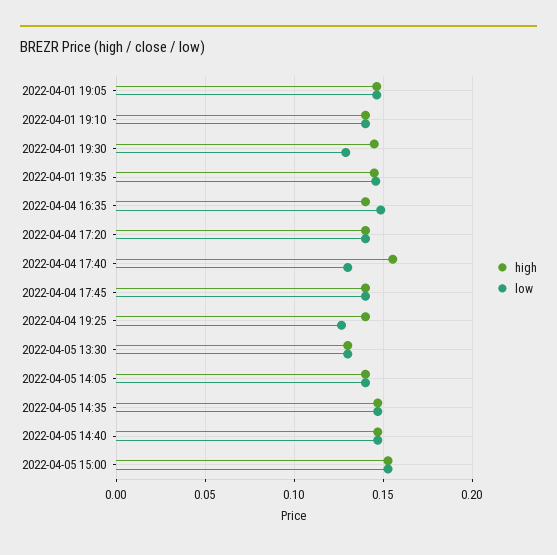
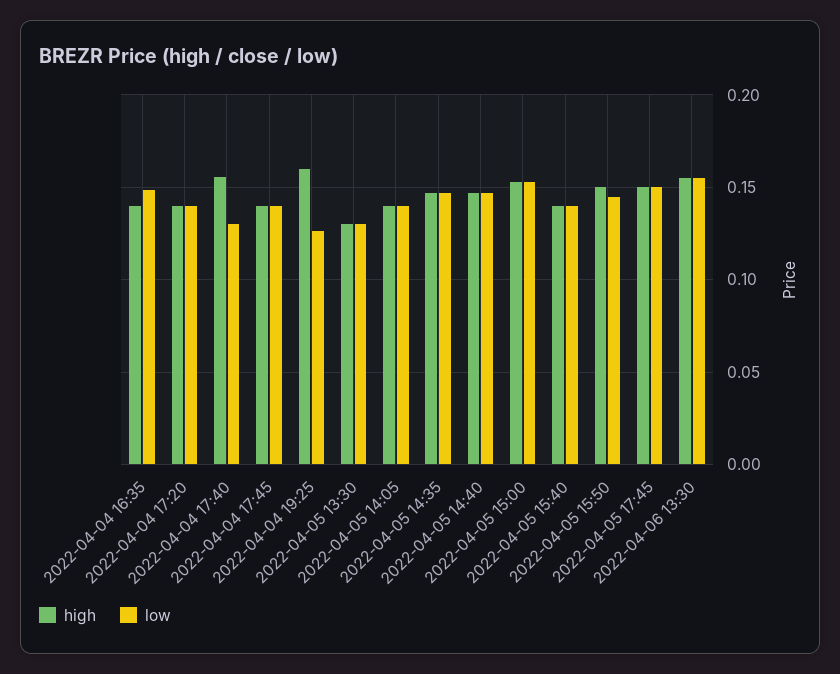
high, 2022-04-01 19:05: 0.145 -> none
low, 2022-04-01 19:05: 0.145 -> none
high, 2022-04-01 19:10: 0.14 -> none
low, 2022-04-01 19:10: 0.14 -> none
high, 2022-04-01 19:30: 0.145 -> none
low, 2022-04-01 19:30: 0.13 -> none
high, 2022-04-01 19:35: 0.145 -> none
low, 2022-04-01 19:35: 0.145 -> none
high, 2022-04-04 19:25: 0.14 -> 0.16
high, 2022-04-05 15:40: none -> 0.14
low, 2022-04-05 15:40: none -> 0.14
high, 2022-04-05 15:50: none -> 0.15
low, 2022-04-05 15:50: none -> 0.145
high, 2022-04-05 17:45: none -> 0.15
low, 2022-04-05 17:45: none -> 0.15
high, 2022-04-06 13:30: none -> 0.155
low, 2022-04-06 13:30: none -> 0.155

